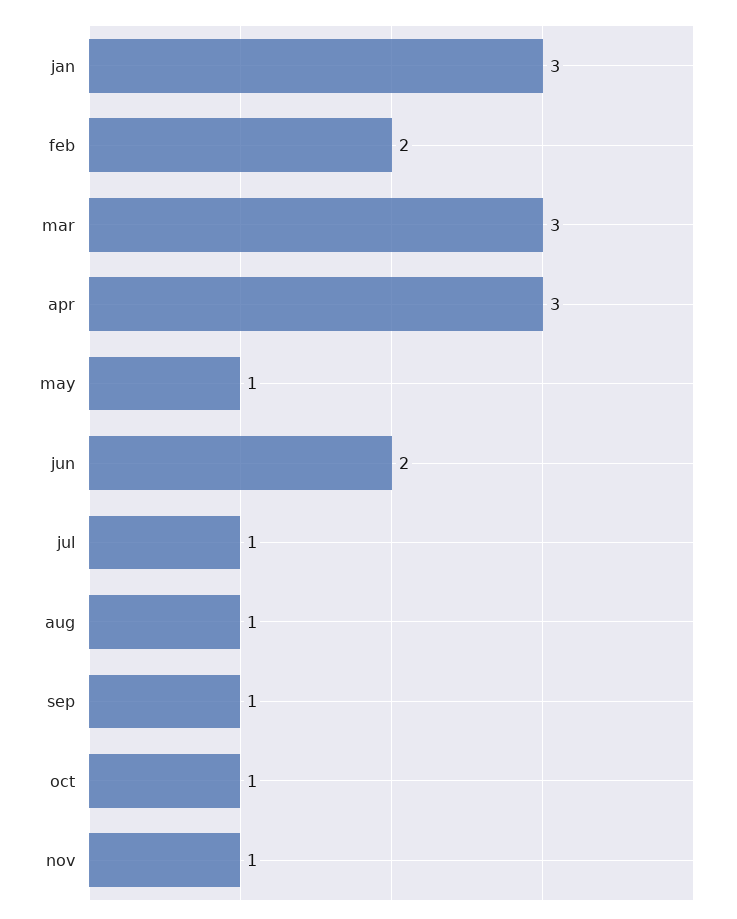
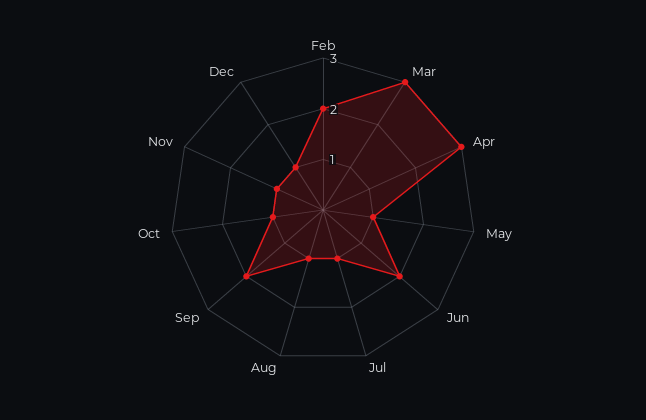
jan: 3 -> none
sep: 1 -> 2
Dec: none -> 1

